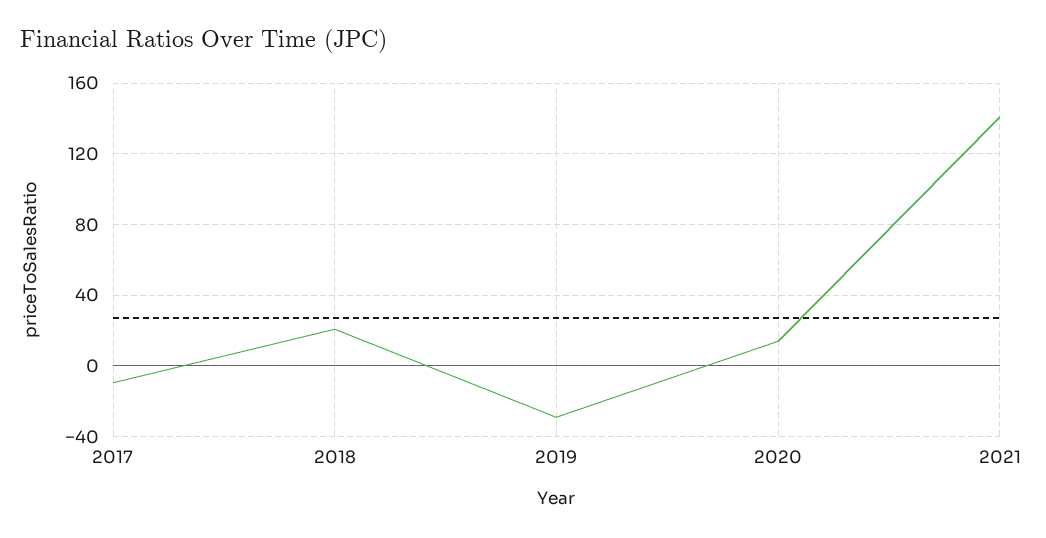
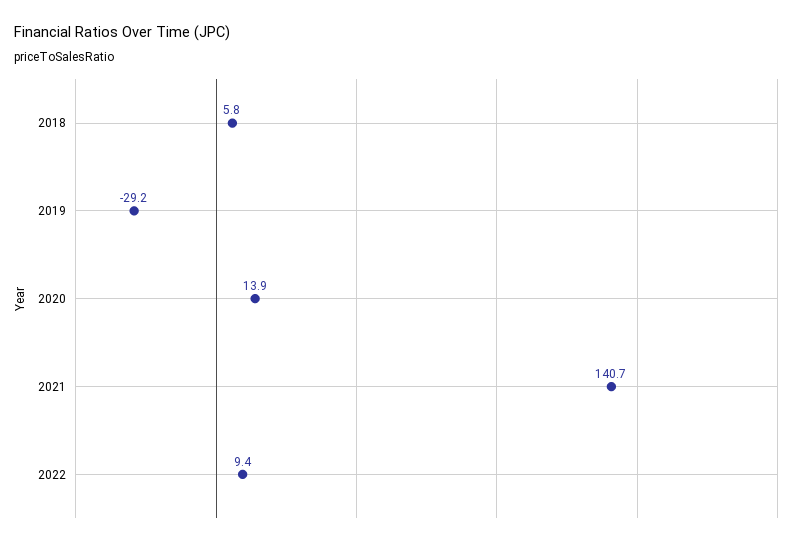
2017: -10 -> none
2018: 20 -> 5.8
2022: none -> 9.4

